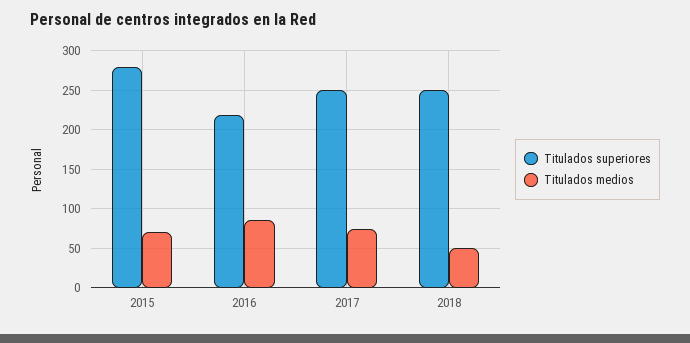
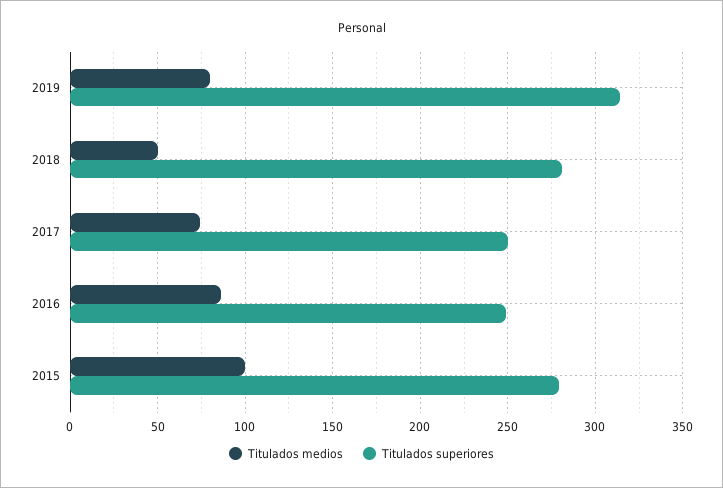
Titulados medios, 2015: 70 -> 100
Titulados superiores, 2016: 220 -> 250
Titulados superiores, 2018: 250 -> 280
Titulados medios, 2019: none -> 80
Titulados superiores, 2019: none -> 315

